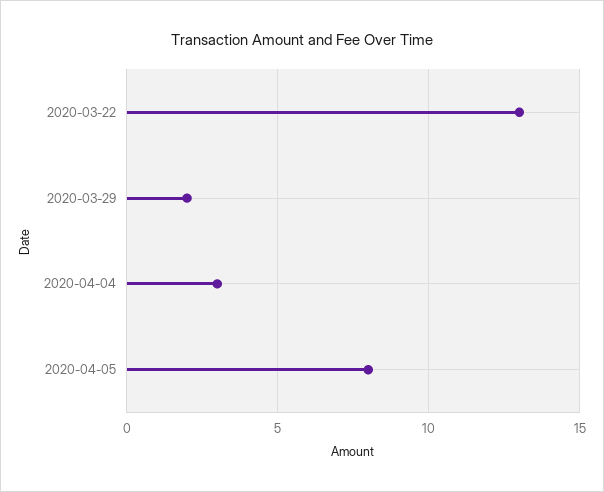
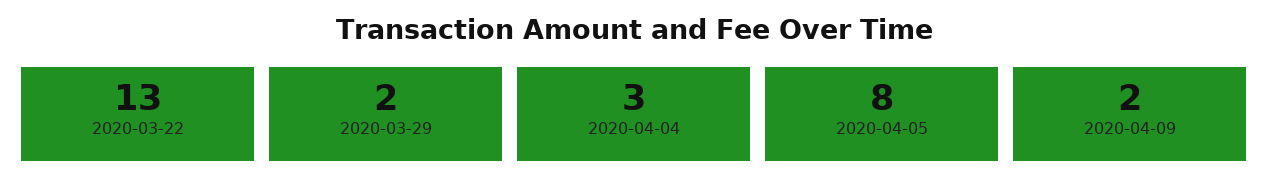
2020-04-09: none -> 2

